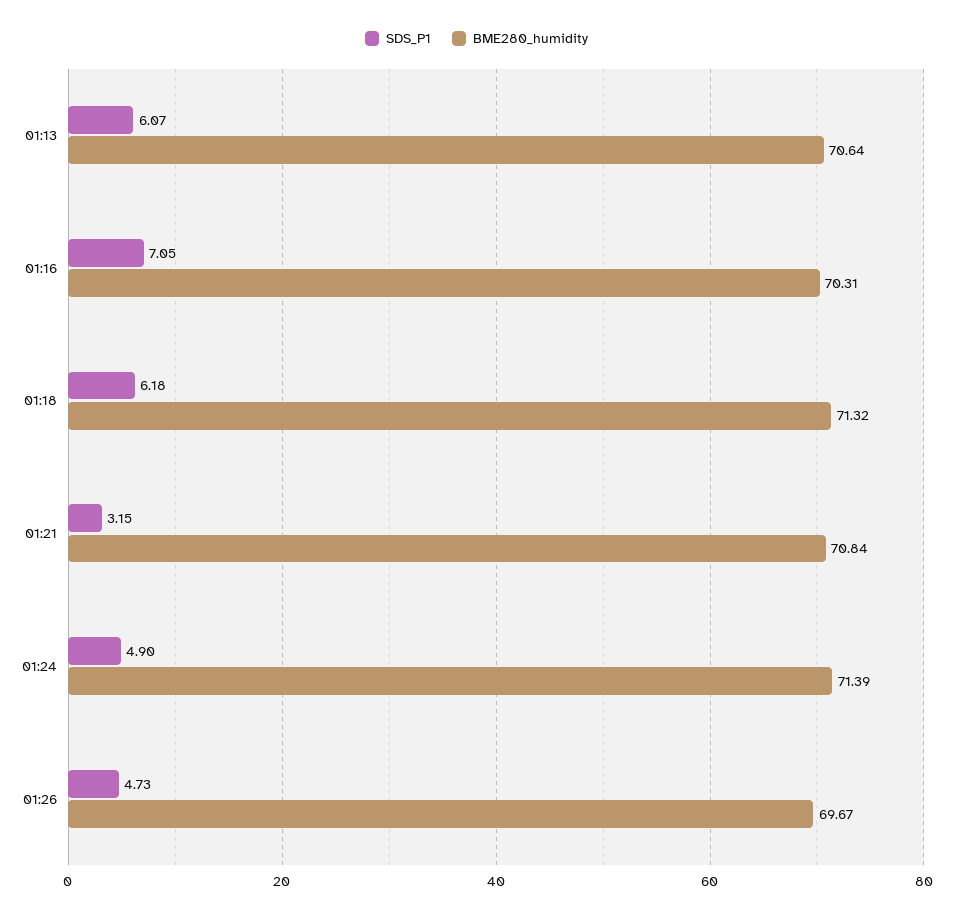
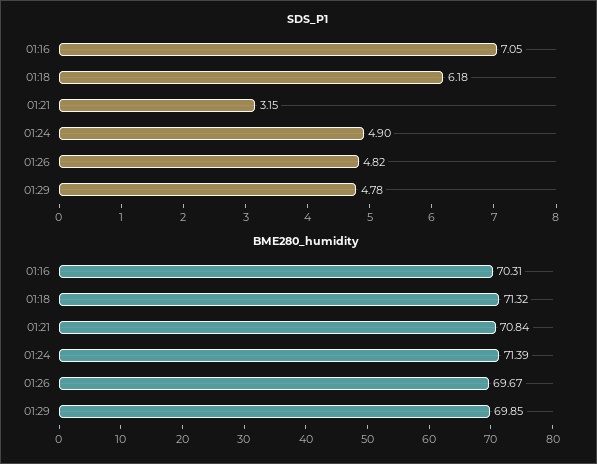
SDS_P1, 01:13: 6.07 -> none
BME280_humidity, 01:13: 70.64 -> none
SDS_P1, 01:26: 4.73 -> 4.82
SDS_P1, 01:29: none -> 4.78
BME280_humidity, 01:29: none -> 69.85

